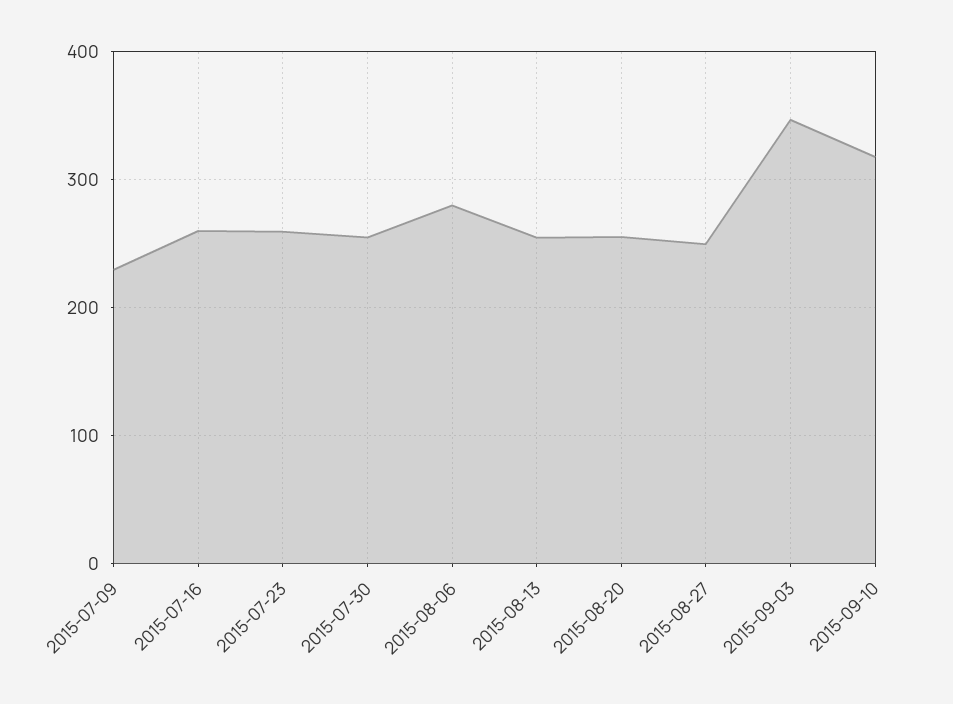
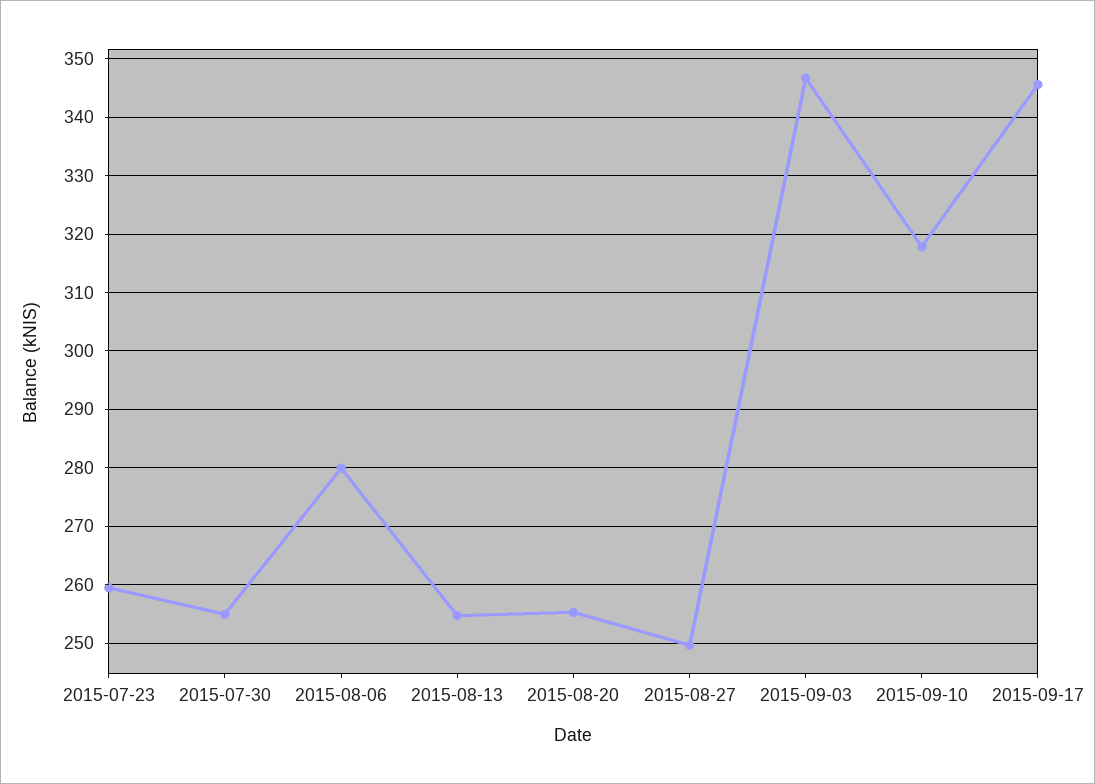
2015-07-09: 230 -> none
2015-07-16: 260 -> none
2015-09-17: none -> 346

